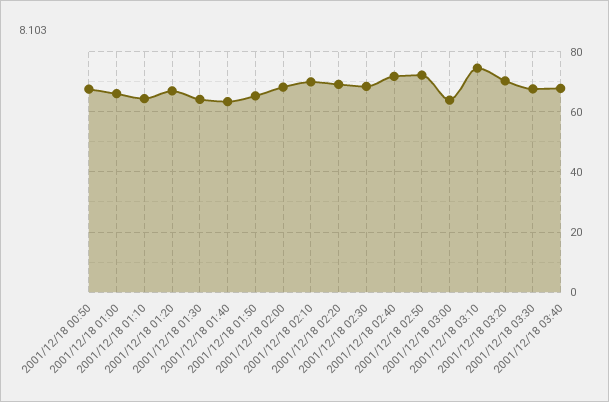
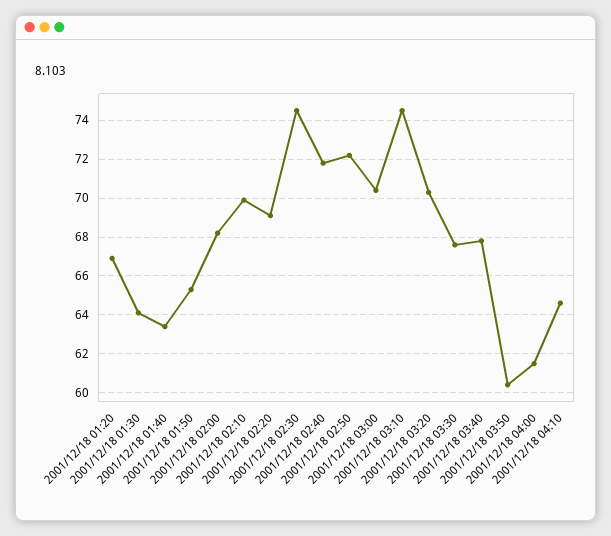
2001/12/18 00:50: 68 -> none
2001/12/18 01:00: 66 -> none
2001/12/18 01:10: 64 -> none
2001/12/18 02:30: 68 -> 74.5
2001/12/18 03:00: 64 -> 70.5
2001/12/18 03:50: none -> 60.5
2001/12/18 04:00: none -> 61.5
2001/12/18 04:10: none -> 64.5

